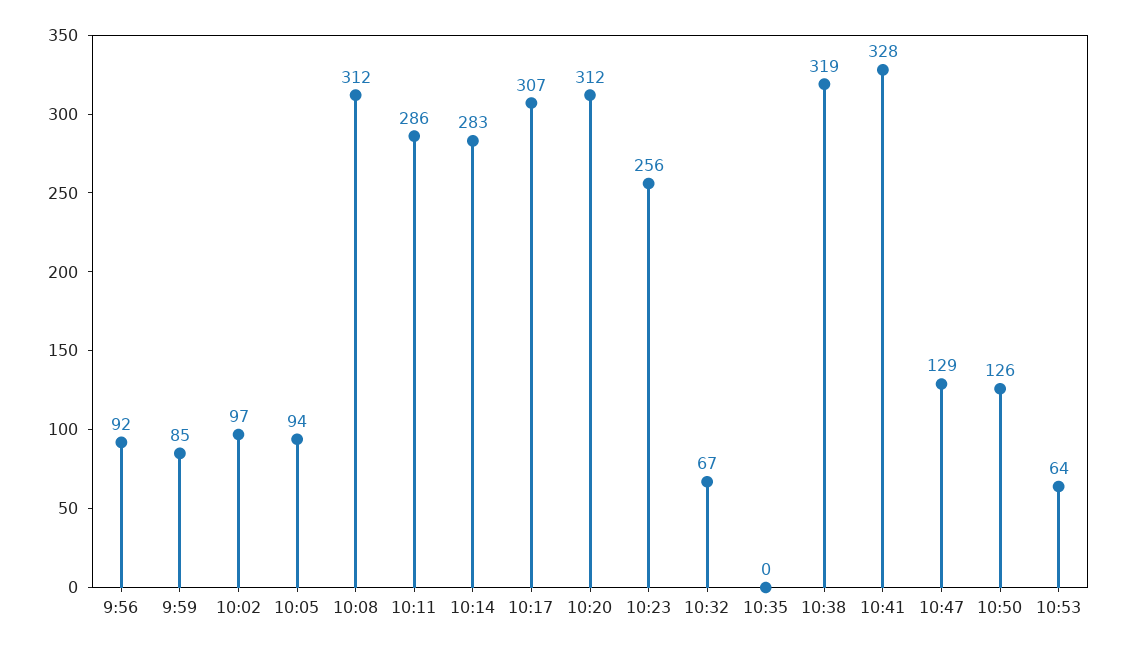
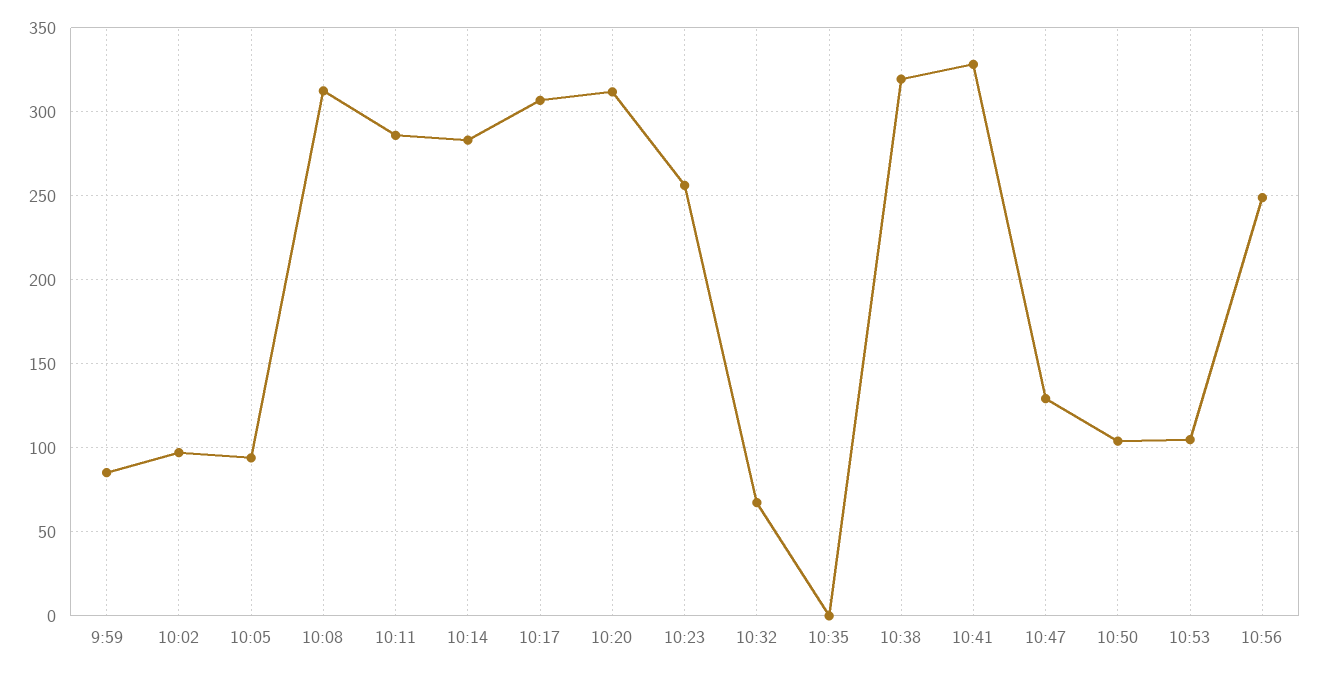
9:56: 92 -> none
10:50: 126 -> 105
10:53: 64 -> 105
10:56: none -> 250

